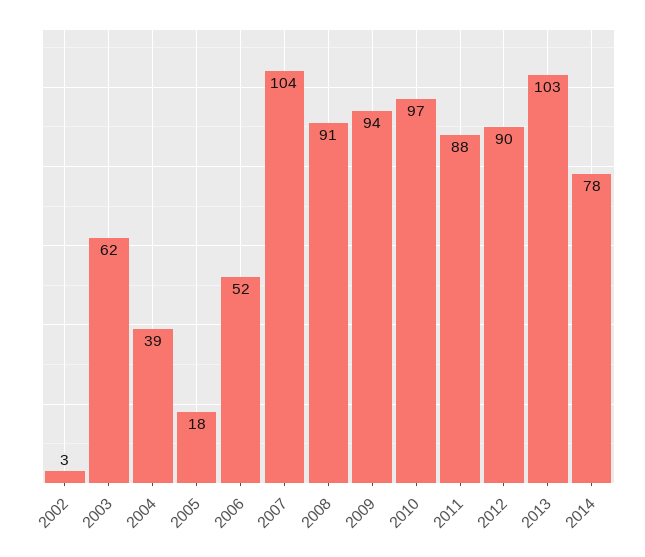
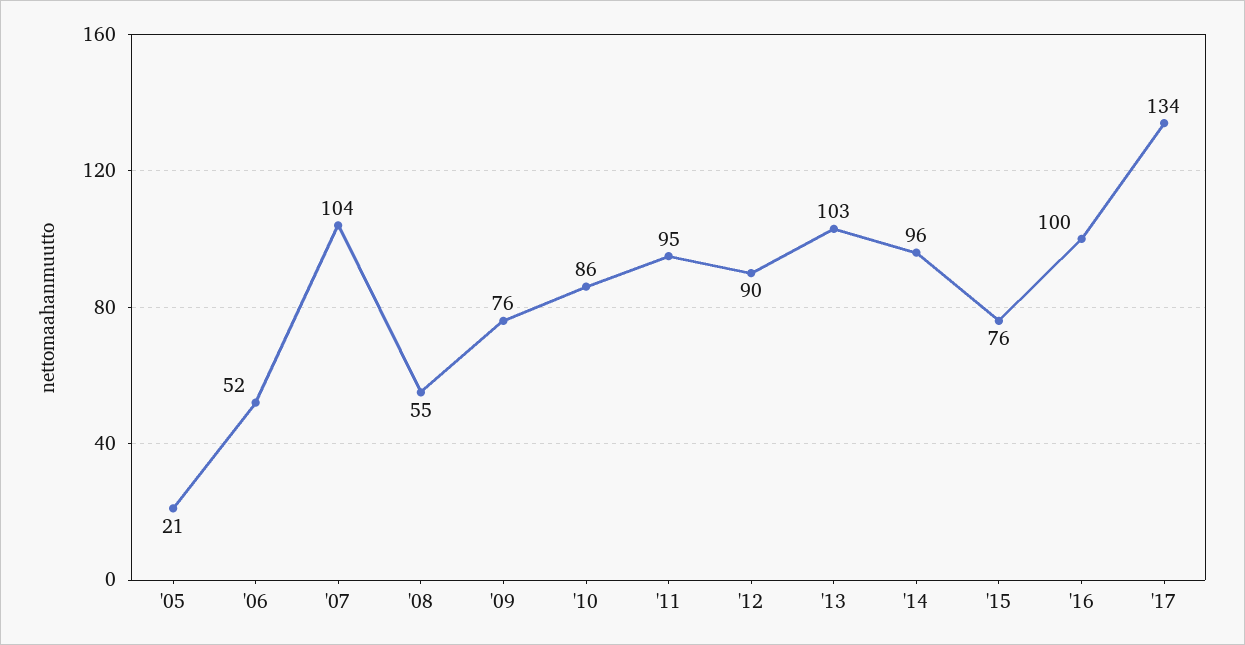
2002: 3 -> none
2003: 62 -> none
2004: 39 -> none
2005: 18 -> 21
2008: 91 -> 55
2009: 94 -> 76
2010: 97 -> 86
2011: 88 -> 95
2014: 78 -> 96
'15: none -> 76
'16: none -> 100
'17: none -> 134

